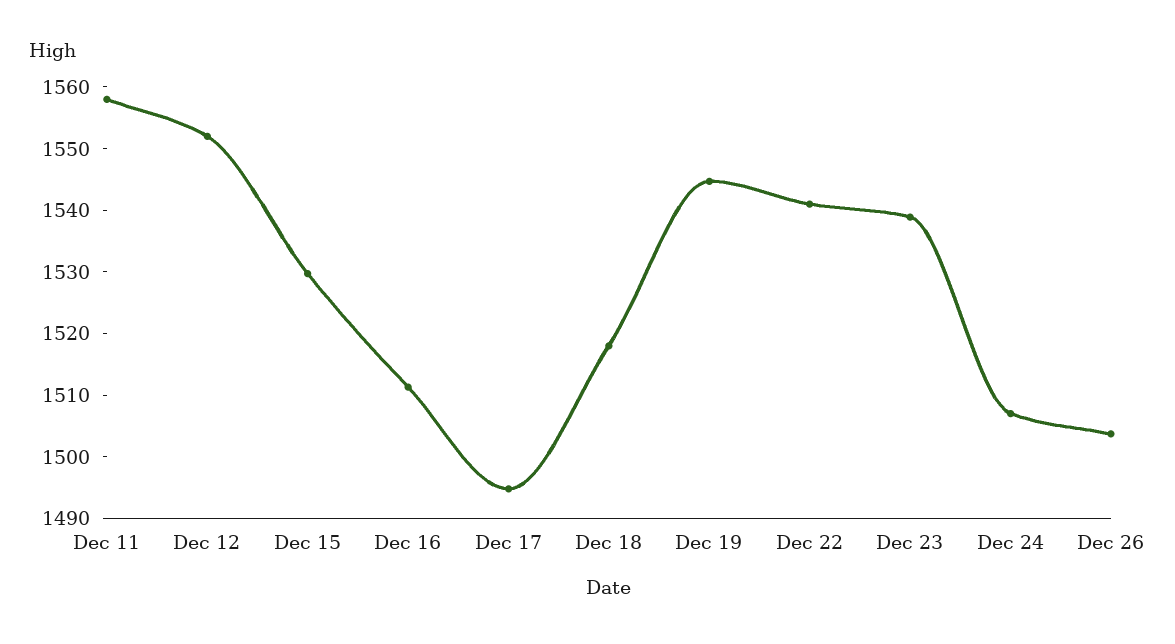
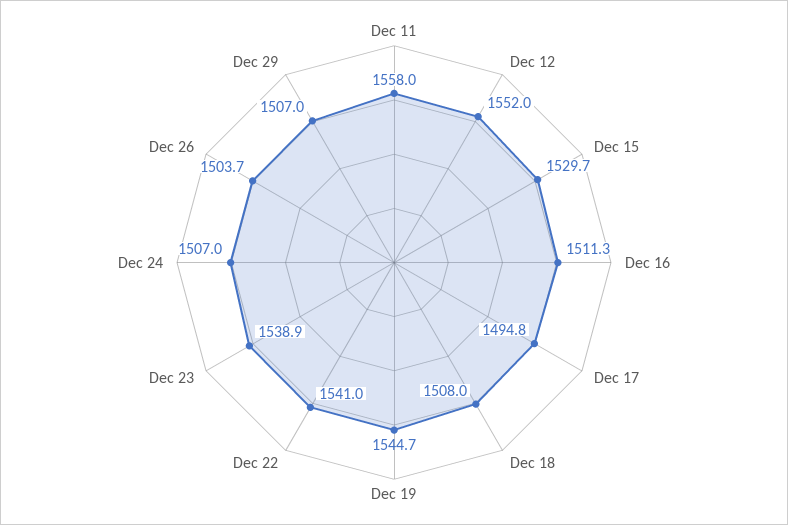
Dec 18: 1518 -> 1508
Dec 29: none -> 1507

